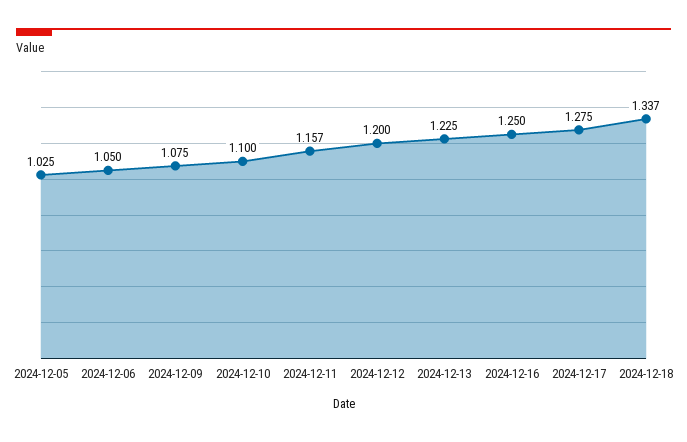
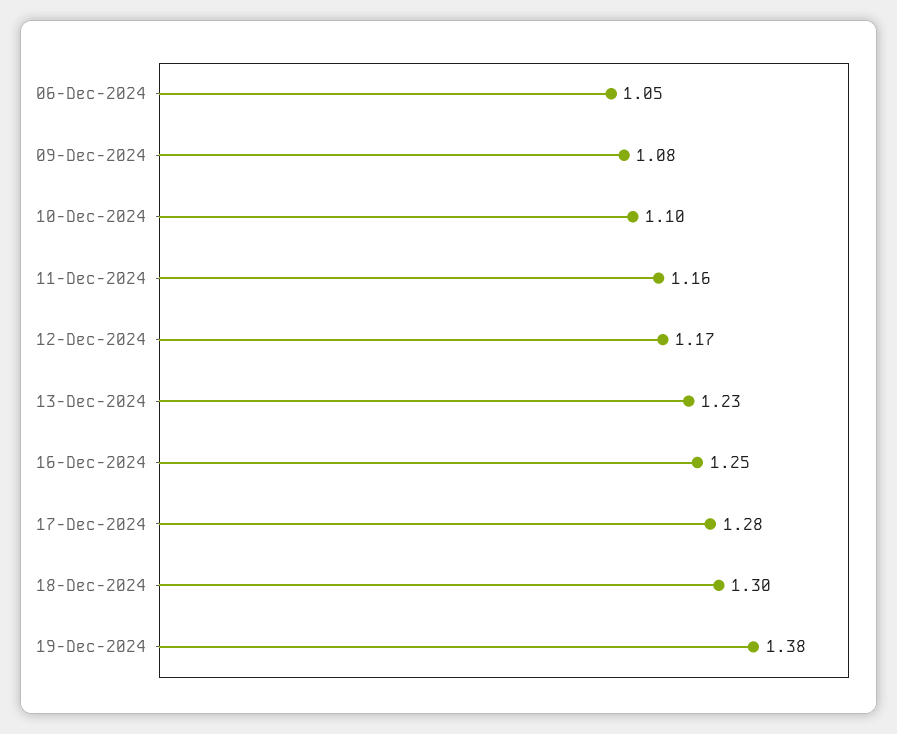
2024-12-05: 1.025 -> none
2024-12-12: 1.2 -> 1.17
2024-12-18: 1.337 -> 1.3
19-Dec-2024: none -> 1.38

